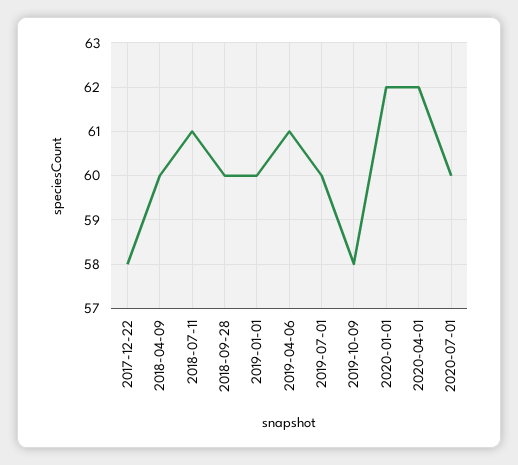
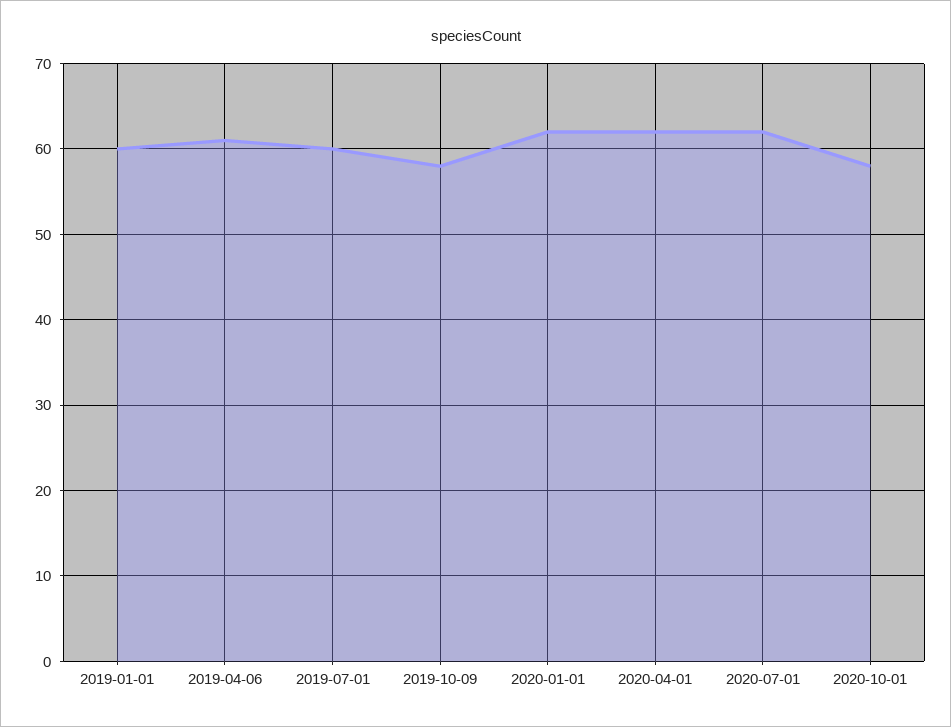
2017-12-22: 58 -> none
2018-04-09: 60 -> none
2018-07-11: 61 -> none
2018-09-28: 60 -> none
2020-07-01: 60 -> 62
2020-10-01: none -> 58

